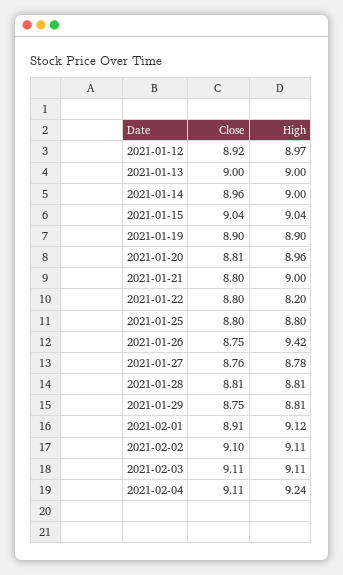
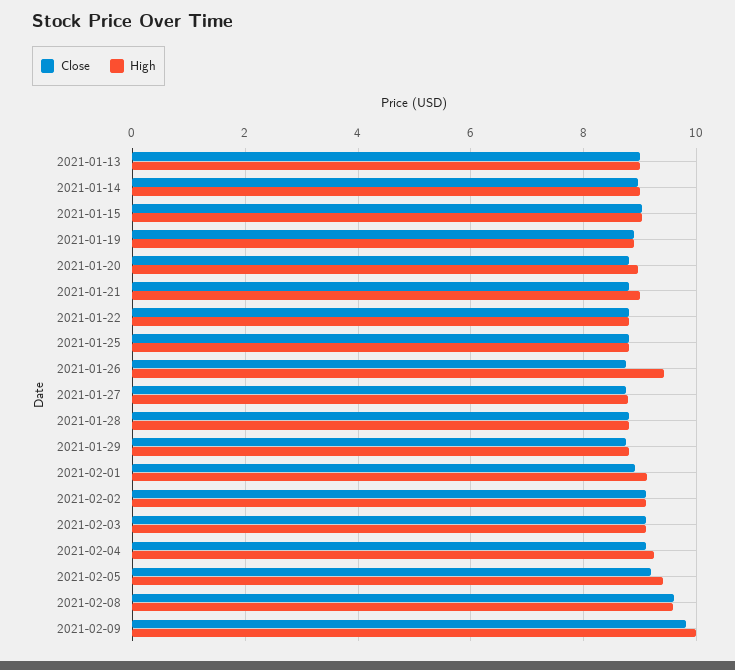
Close, 2021-01-12: 8.92 -> none
High, 2021-01-12: 8.97 -> none
High, 2021-01-22: 8.2 -> 8.8
Close, 2021-02-05: none -> 9.2
High, 2021-02-05: none -> 9.4
Close, 2021-02-08: none -> 9.6
High, 2021-02-08: none -> 9.6
Close, 2021-02-09: none -> 9.8
High, 2021-02-09: none -> 10

